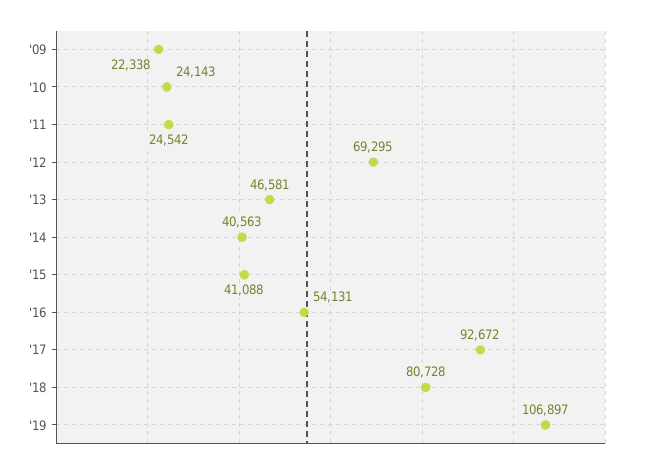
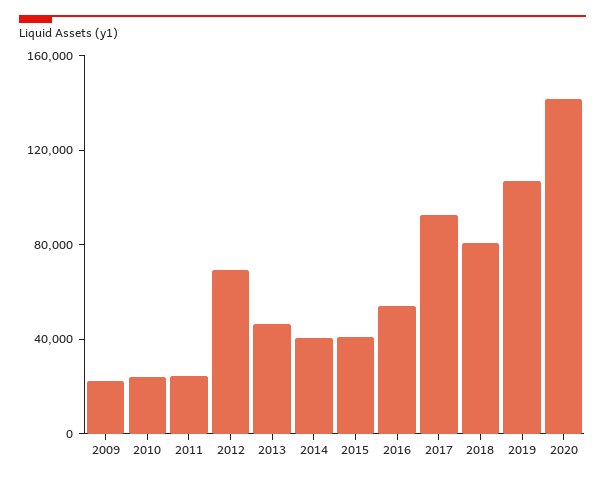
2020: none -> 140000

